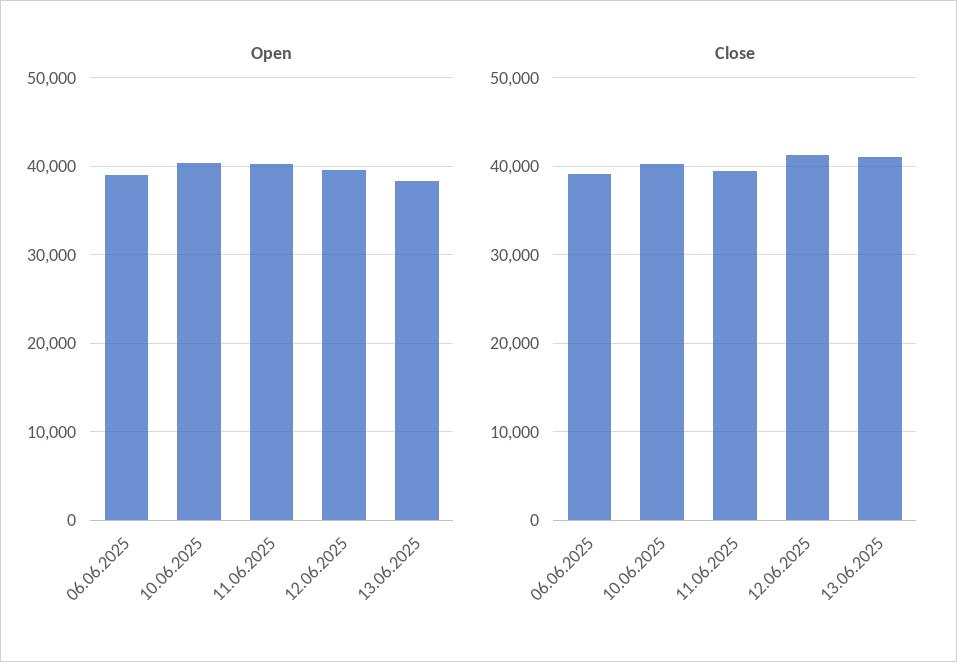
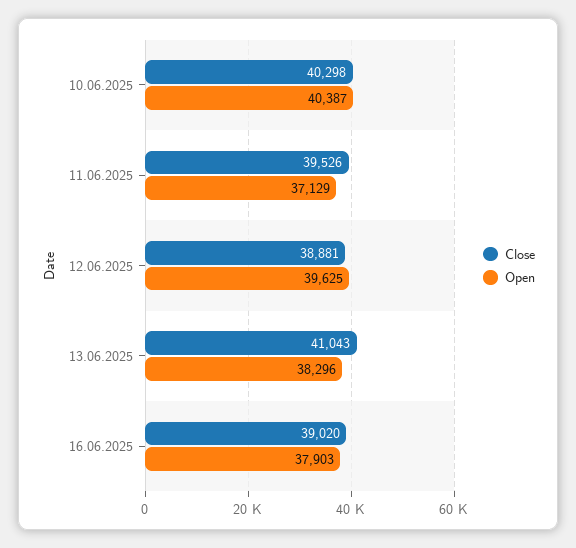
Open, 06.06.2025: 39000 -> none
Open, 11.06.2025: 40000 -> 37129
Close, 06.06.2025: 39000 -> none
Close, 12.06.2025: 41000 -> 38881
Close, 16.06.2025: none -> 39020
Open, 16.06.2025: none -> 37903

